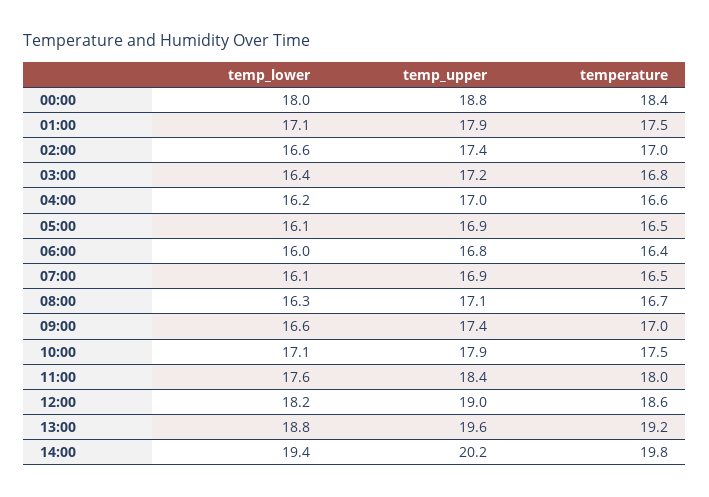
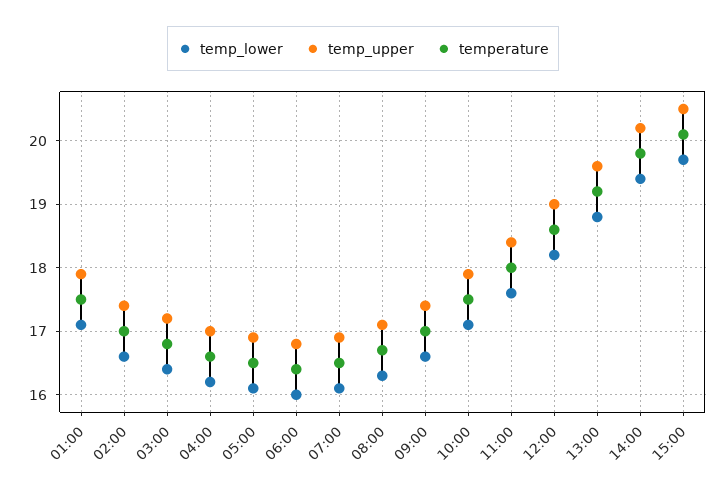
temp_lower, 00:00: 18 -> none
temp_upper, 00:00: 18.8 -> none
temperature, 00:00: 18.4 -> none
temp_lower, 15:00: none -> 19.7
temp_upper, 15:00: none -> 20.5
temperature, 15:00: none -> 20.1

